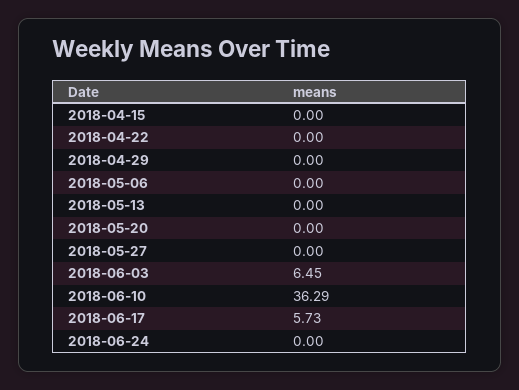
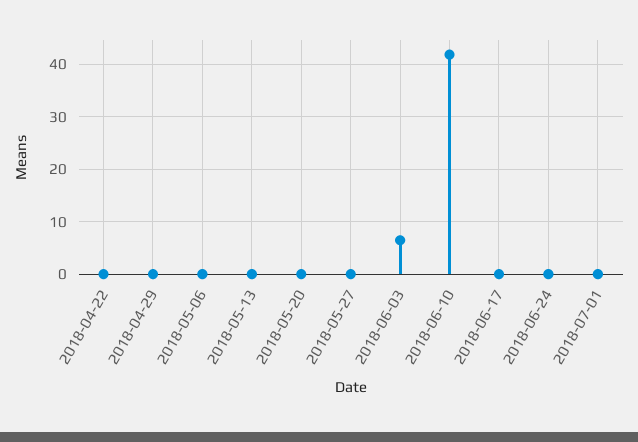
2018-04-15: 0 -> none
2018-06-10: 36.29 -> 42
2018-06-17: 5.73 -> 0
2018-07-01: none -> 0

